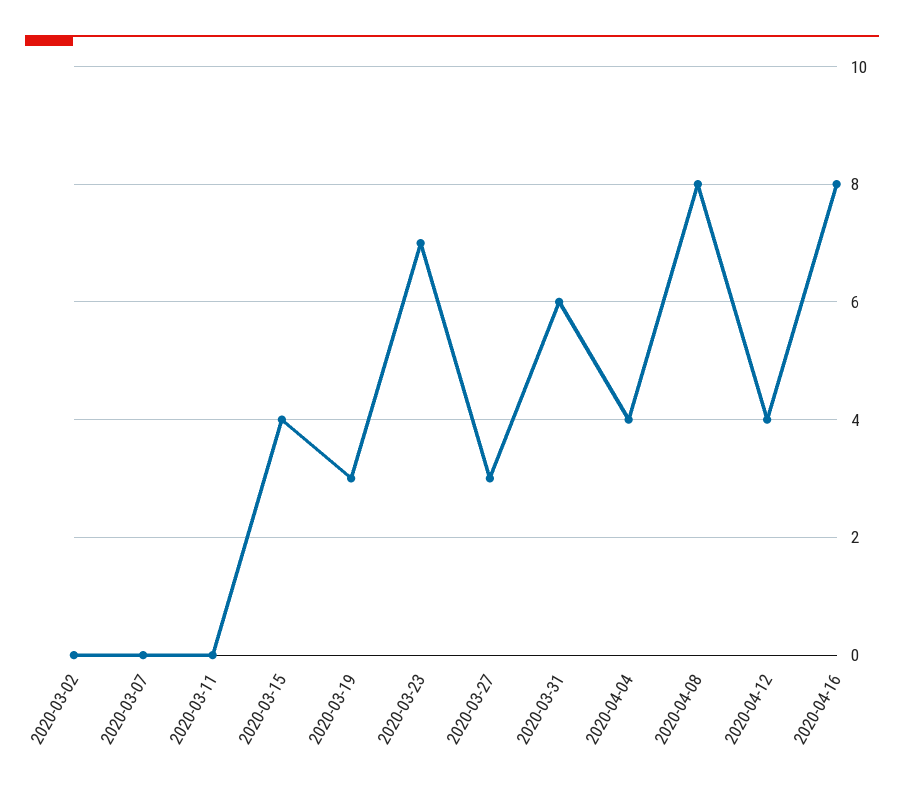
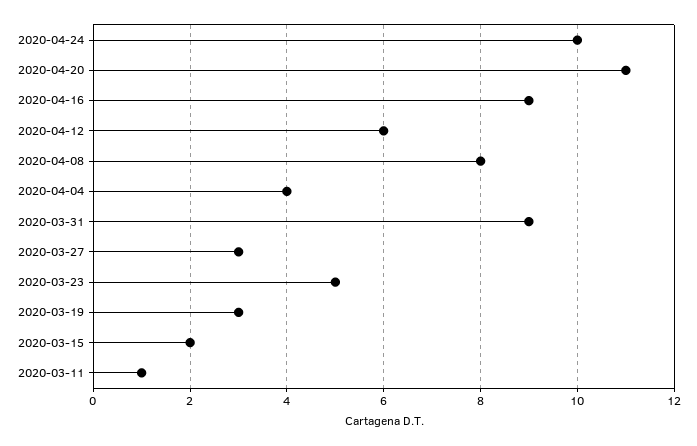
2020-03-02: 0 -> none
2020-03-07: 0 -> none
2020-03-11: 0 -> 1
2020-03-15: 4 -> 2
2020-03-23: 7 -> 5
2020-03-31: 6 -> 9
2020-04-12: 4 -> 6
2020-04-16: 8 -> 9
2020-04-24: none -> 10
2020-04-20: none -> 11

